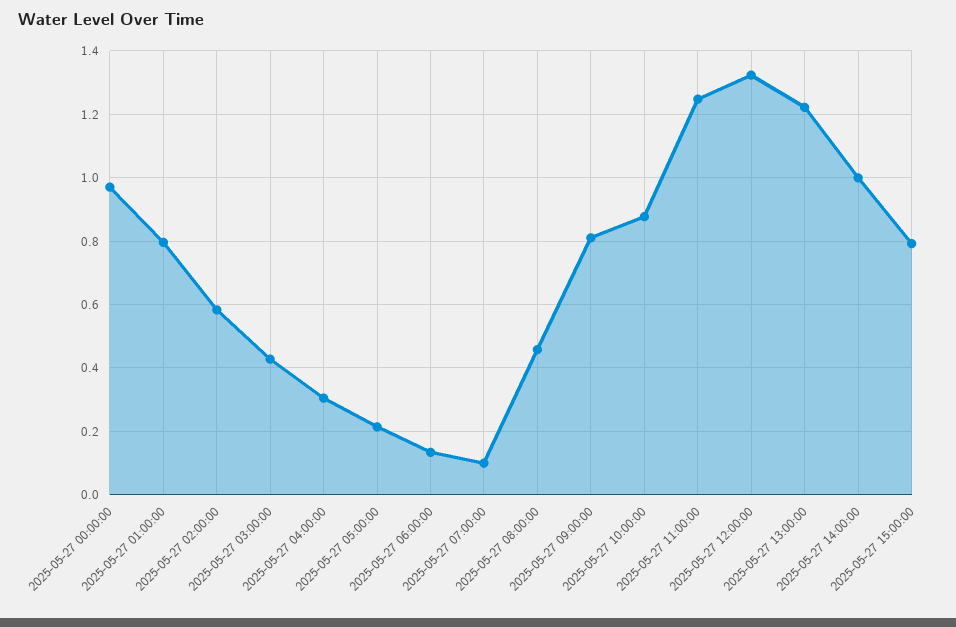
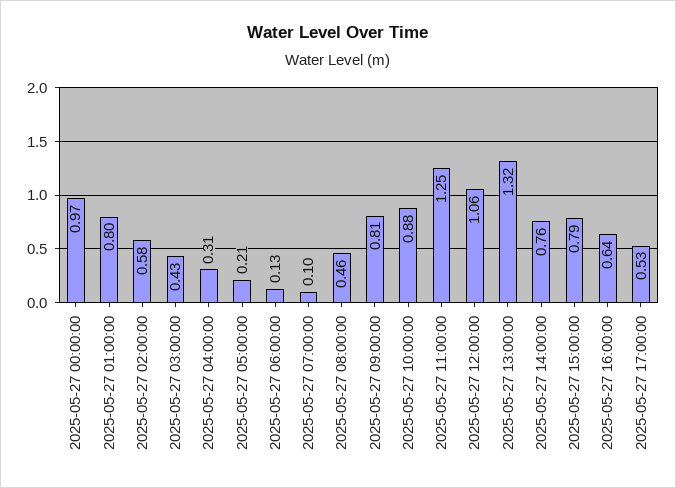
2025-05-27 12:00:00: 1.32 -> 1.06
2025-05-27 13:00:00: 1.22 -> 1.32
2025-05-27 14:00:00: 1 -> 0.76
2025-05-27 16:00:00: none -> 0.64
2025-05-27 17:00:00: none -> 0.53

